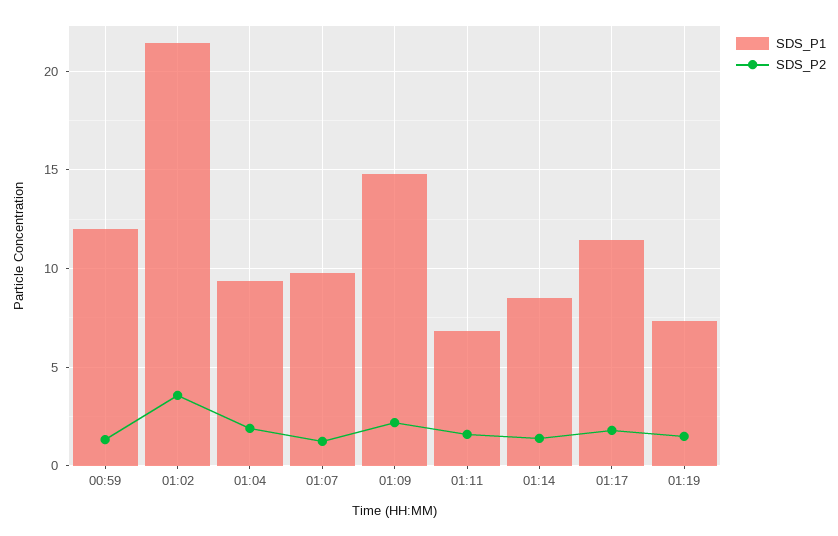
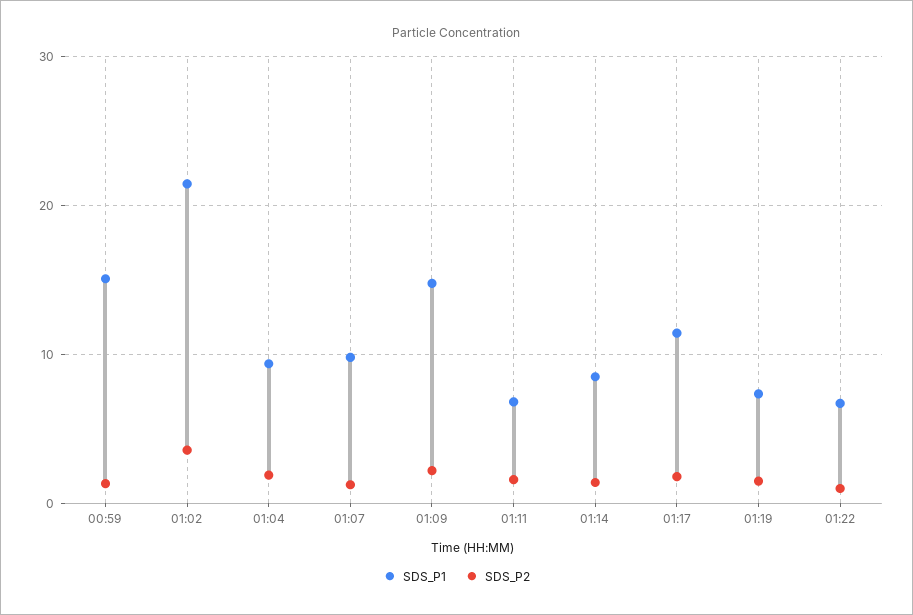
SDS_P1, 00:59: 12 -> 15
SDS_P1, 01:22: none -> 7
SDS_P2, 01:22: none -> 1

